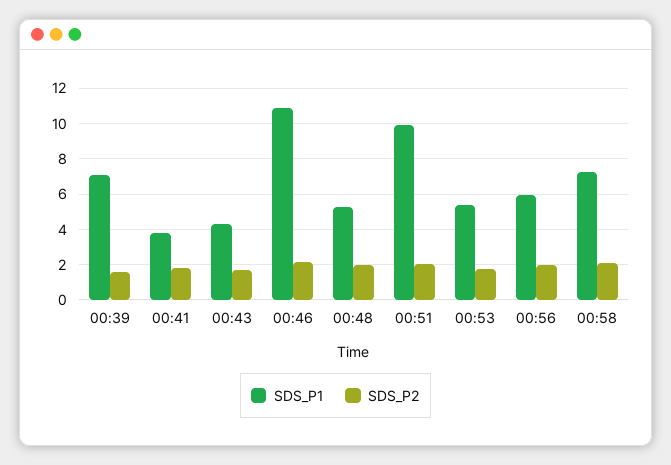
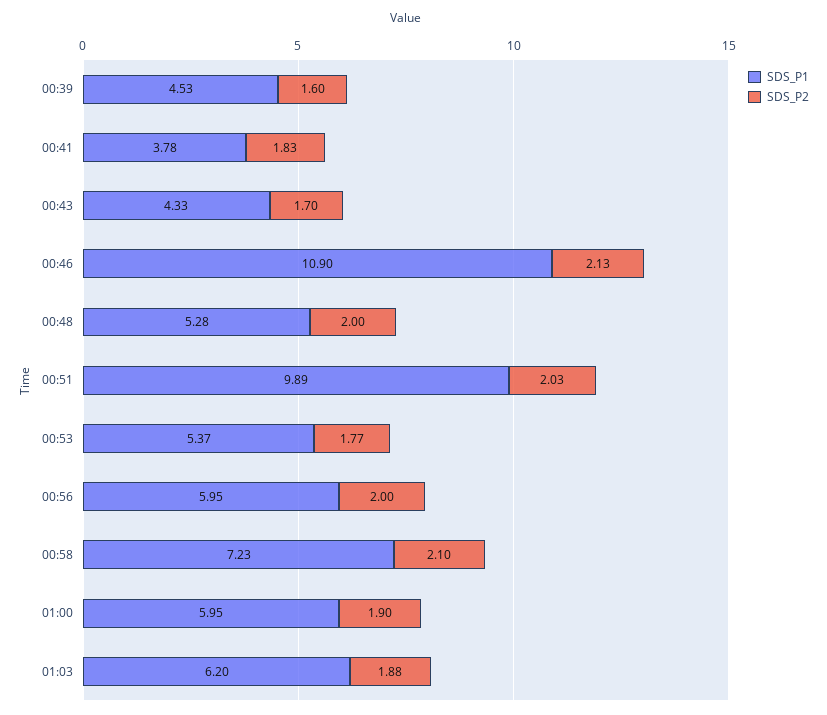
SDS_P1, 00:39: 7 -> 4.53
SDS_P1, 01:00: none -> 5.95
SDS_P2, 01:00: none -> 1.9
SDS_P1, 01:03: none -> 6.2
SDS_P2, 01:03: none -> 1.88

